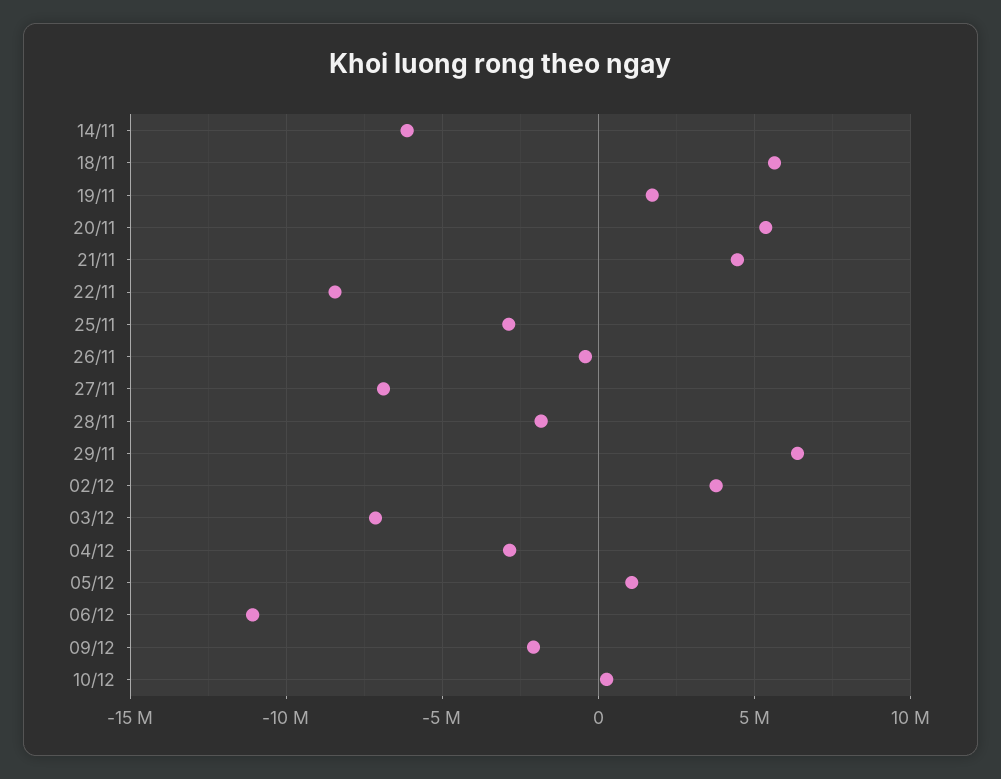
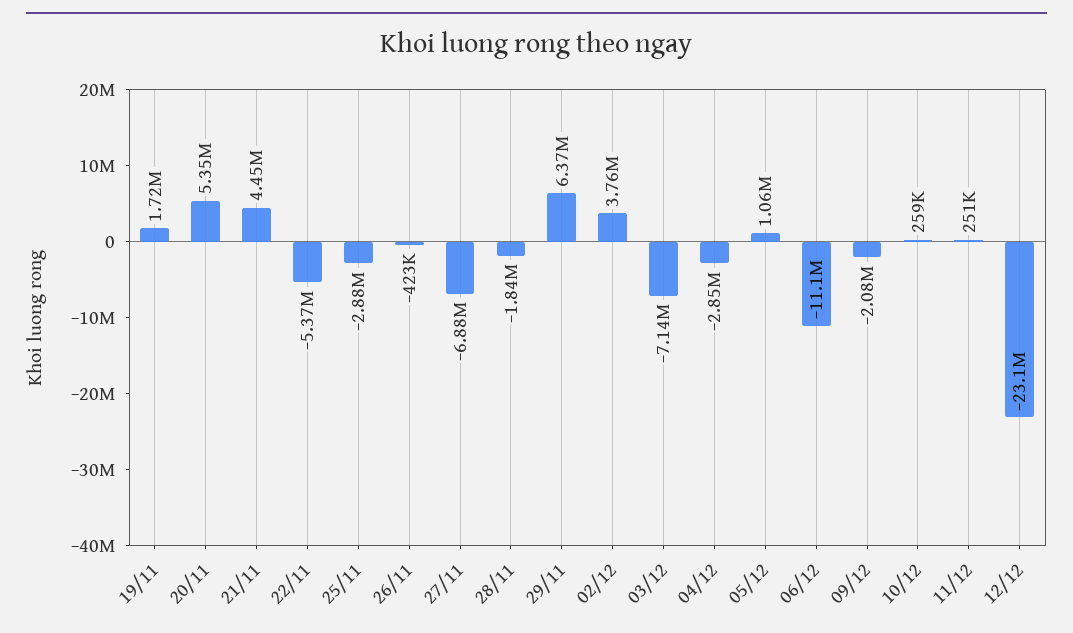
14/11: -6000000 -> none
18/11: 5500000 -> none
22/11: -8500000 -> -5370000
11/12: none -> 251000
12/12: none -> -23100000

